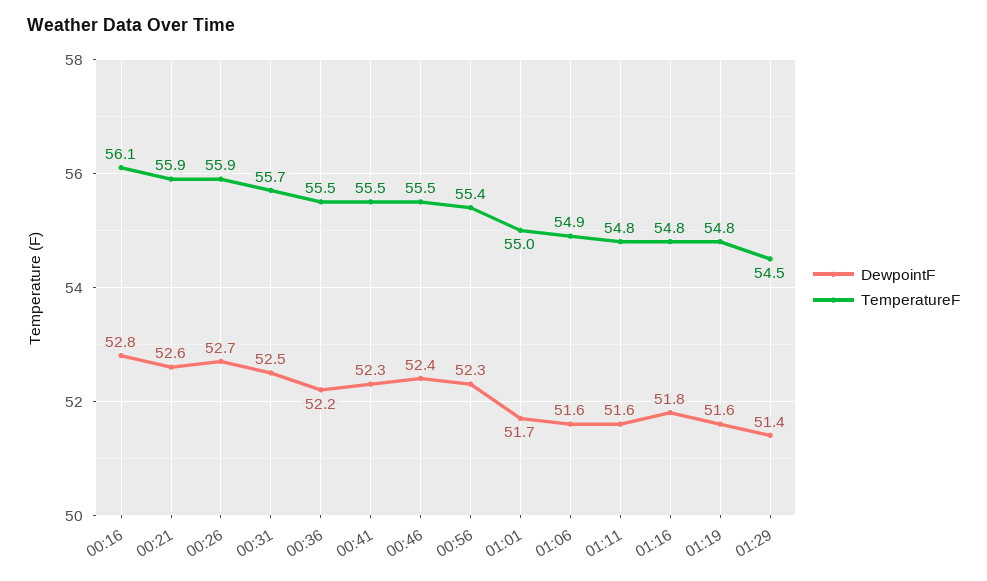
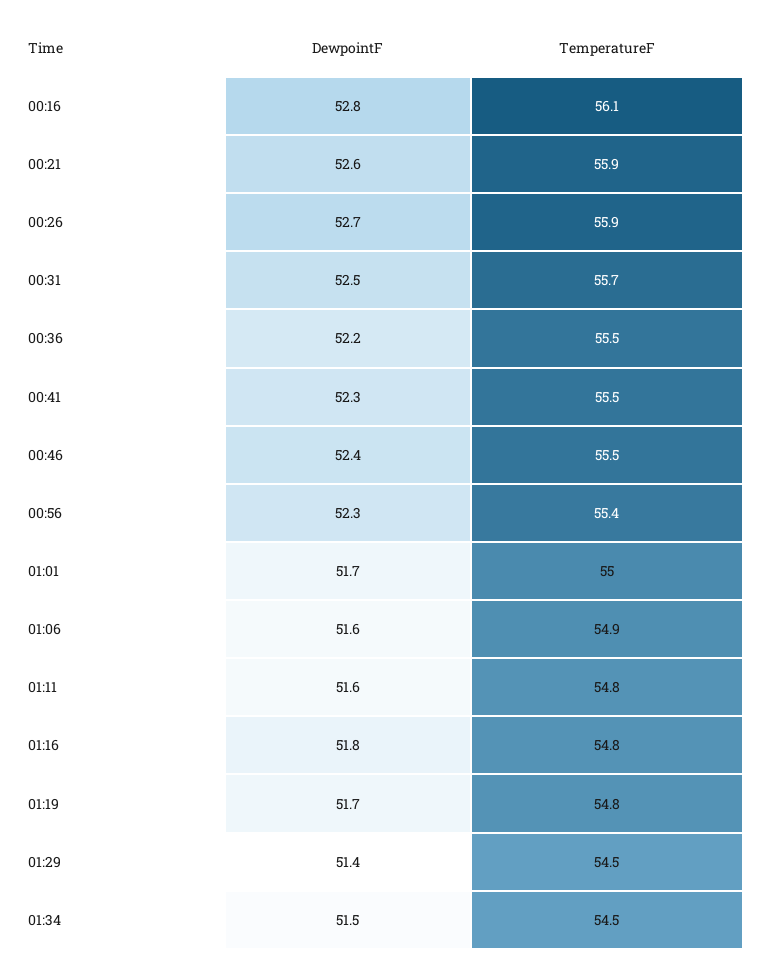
DewpointF, 01:19: 51.6 -> 51.7
DewpointF, 01:34: none -> 51.5
TemperatureF, 01:34: none -> 54.5

